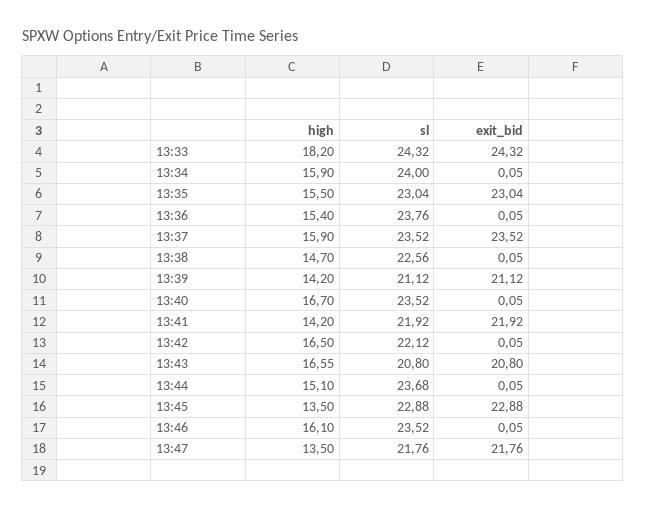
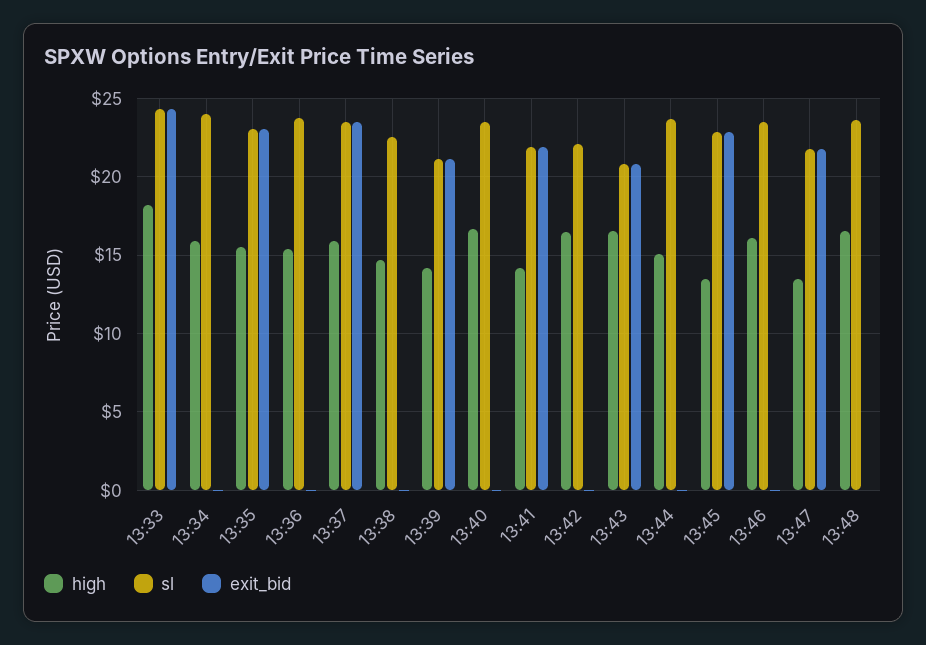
high, 13:48: none -> 16.5
sl, 13:48: none -> 23.5
exit_bid, 13:48: none -> 0

